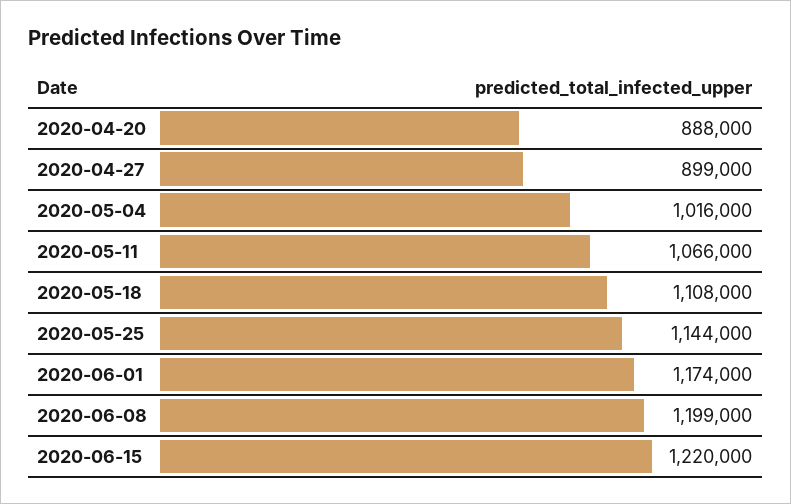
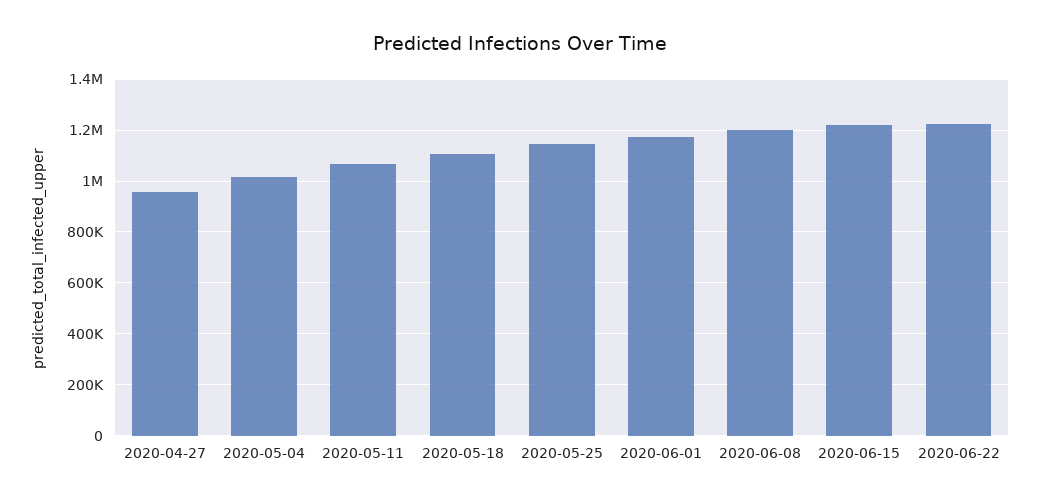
2020-04-20: 888000 -> none
2020-04-27: 899000 -> 950000
2020-06-22: none -> 1225000

